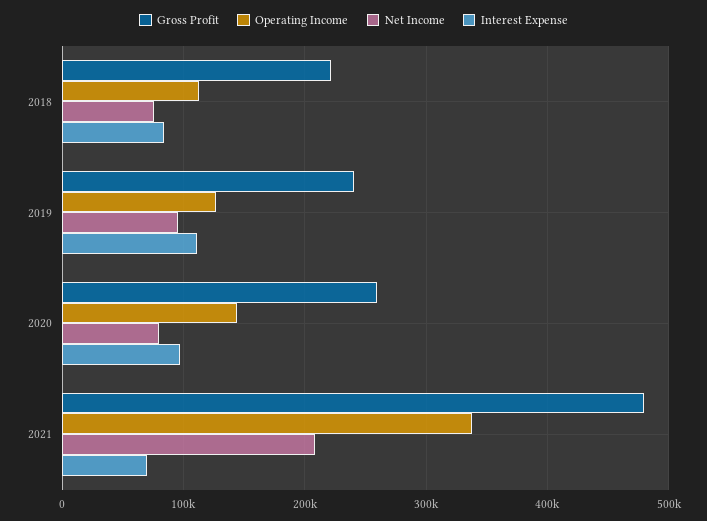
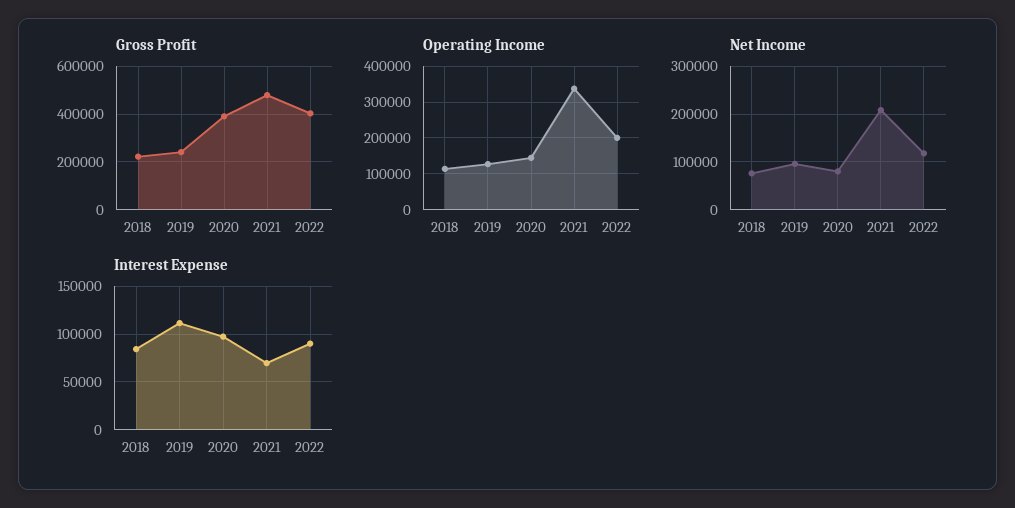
Gross Profit, 2020: 260000 -> 400000
Gross Profit, 2022: none -> 400000
Operating Income, 2022: none -> 200000
Net Income, 2022: none -> 120000
Interest Expense, 2022: none -> 90000

